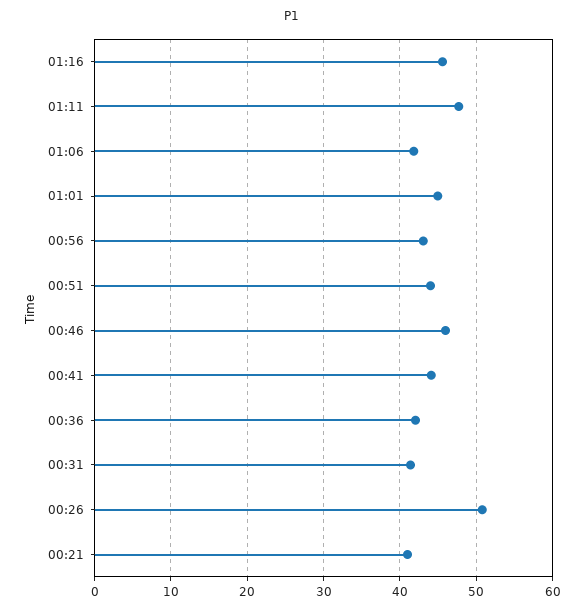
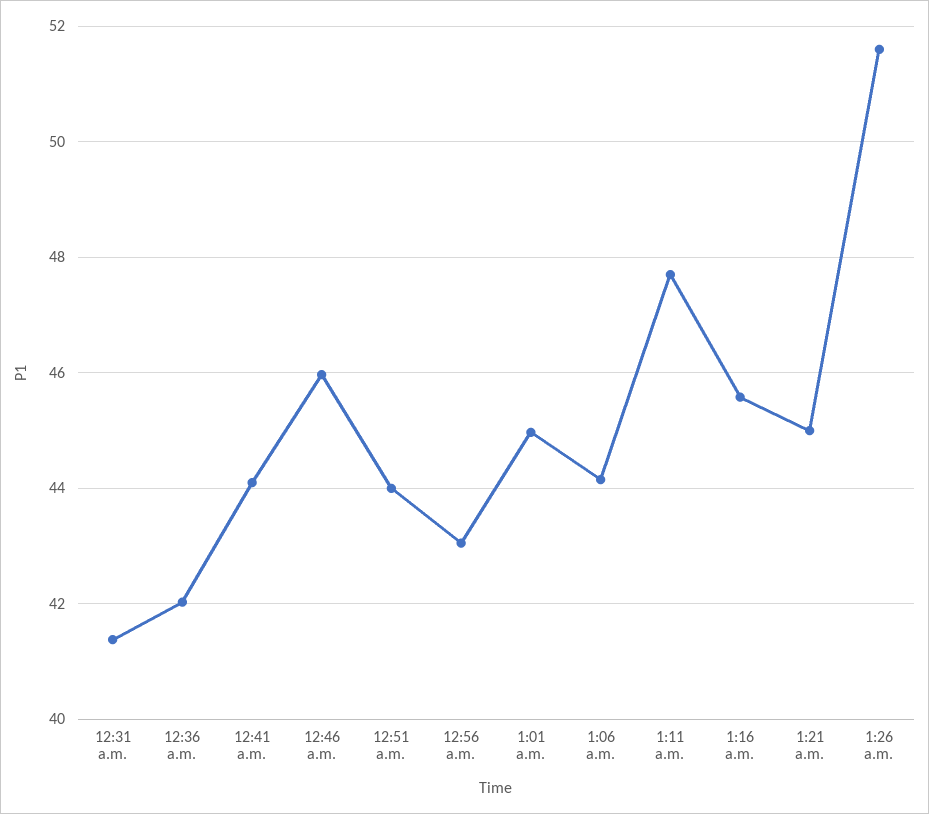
01:06: 42 -> 44.2
00:26: 51 -> none
00:21: 41 -> none
1:21 a.m.: none -> 45
1:26 a.m.: none -> 51.6

